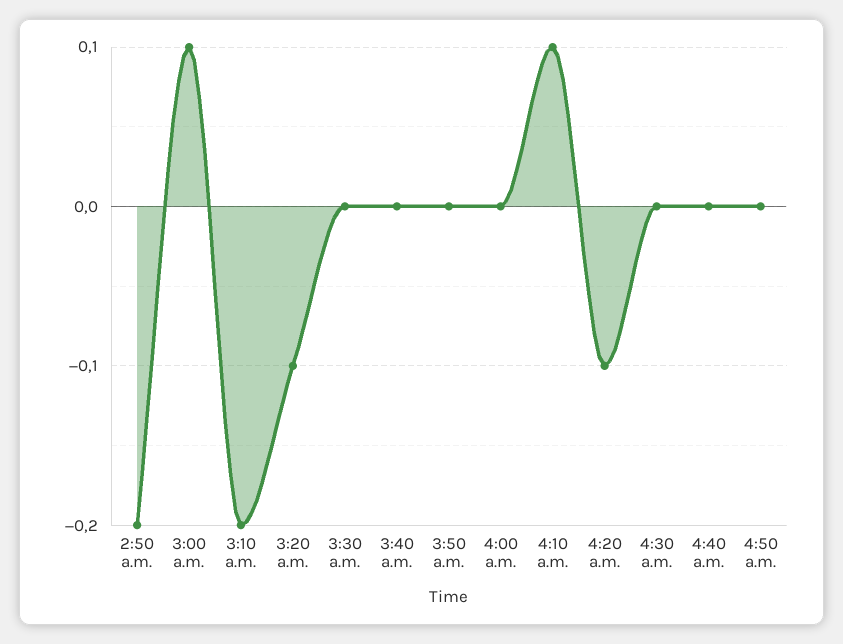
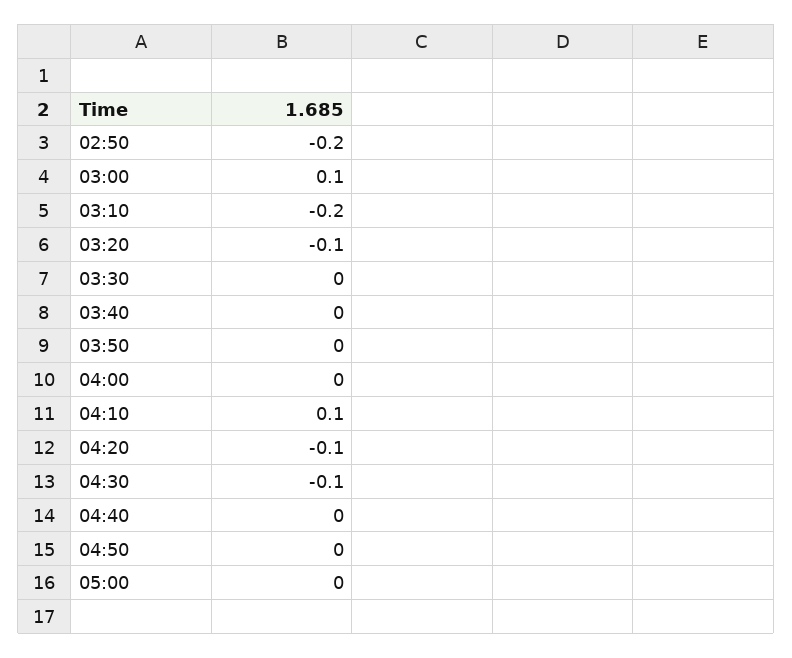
4:30 a.m.: 0 -> -0.1
05:00: none -> 0

